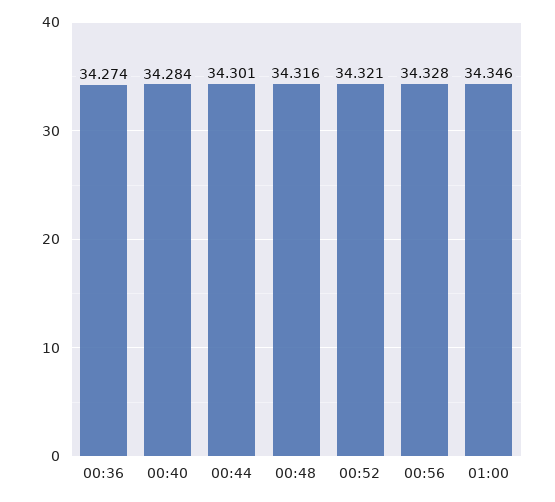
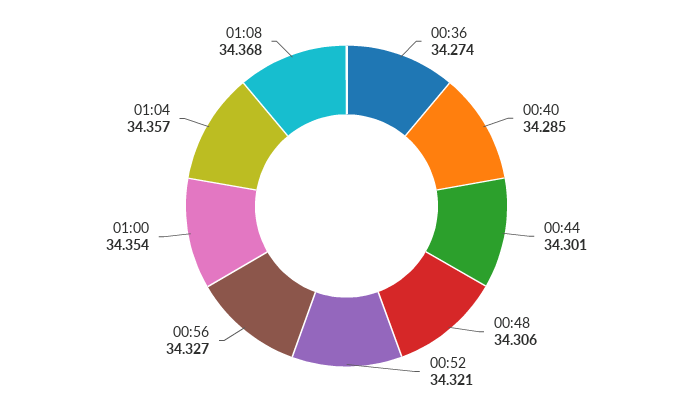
00:40: 34.284 -> 34.285
00:48: 34.316 -> 34.306
00:56: 34.328 -> 34.327
01:00: 34.346 -> 34.354
01:04: none -> 34.357
01:08: none -> 34.368

